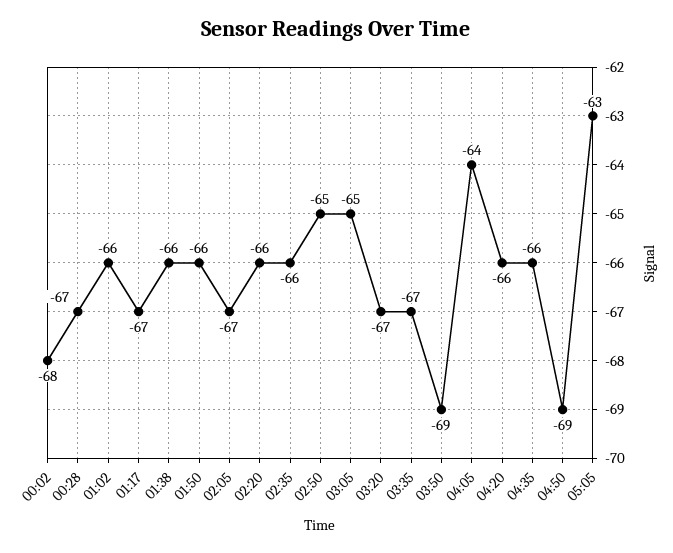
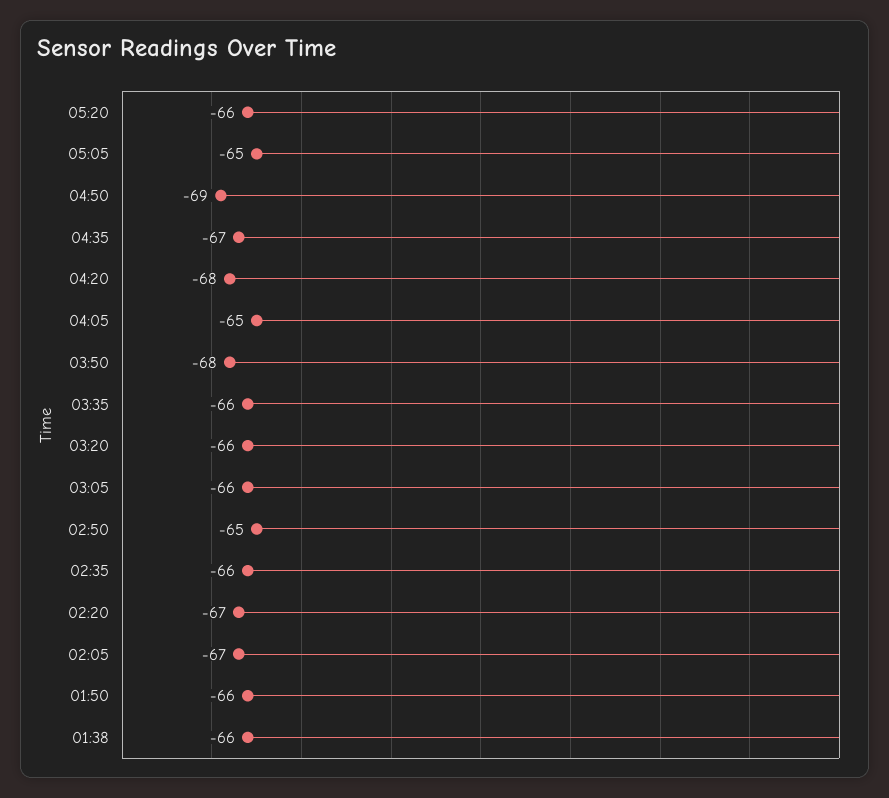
00:02: -68 -> none
00:28: -67 -> none
01:02: -66 -> none
01:17: -67 -> none
02:20: -66 -> -67
03:05: -65 -> -66
03:20: -67 -> -66
03:35: -67 -> -66
03:50: -69 -> -68
04:05: -64 -> -65
04:20: -66 -> -68
04:35: -66 -> -67
05:05: -63 -> -65
05:20: none -> -66

